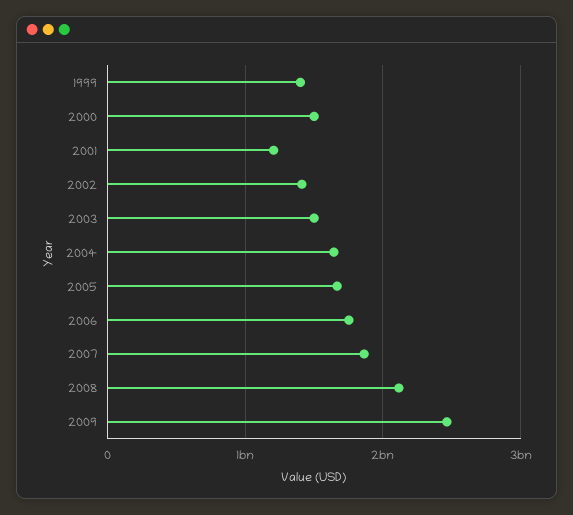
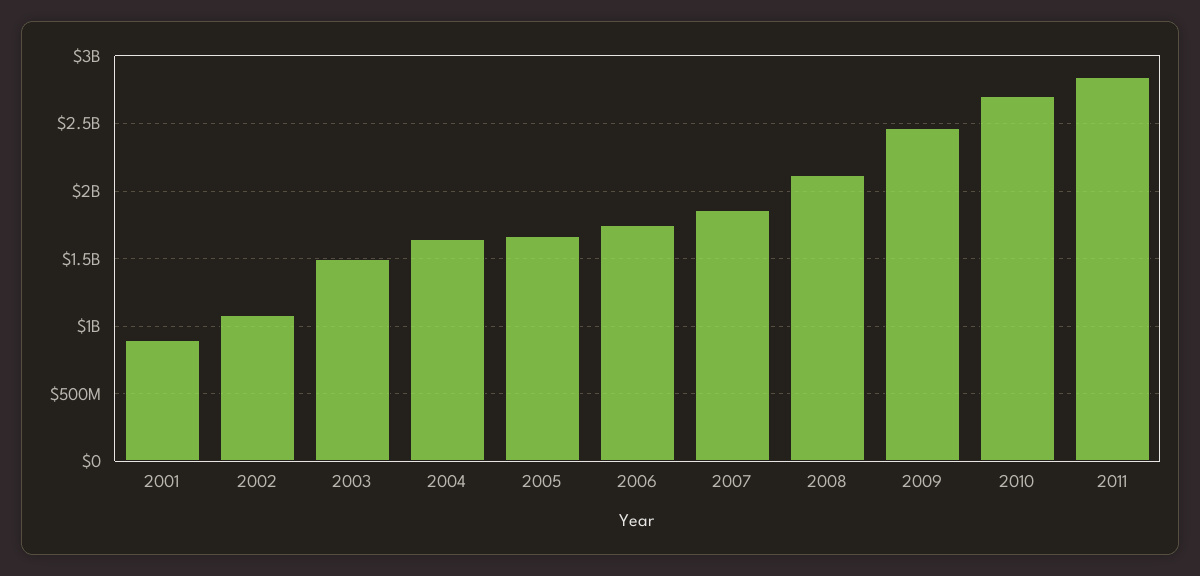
1999: 1400000000 -> none
2000: 1500000000 -> none
2001: 1200000000 -> 900000000
2002: 1400000000 -> 1100000000
2010: none -> 2700000000
2011: none -> 2850000000

